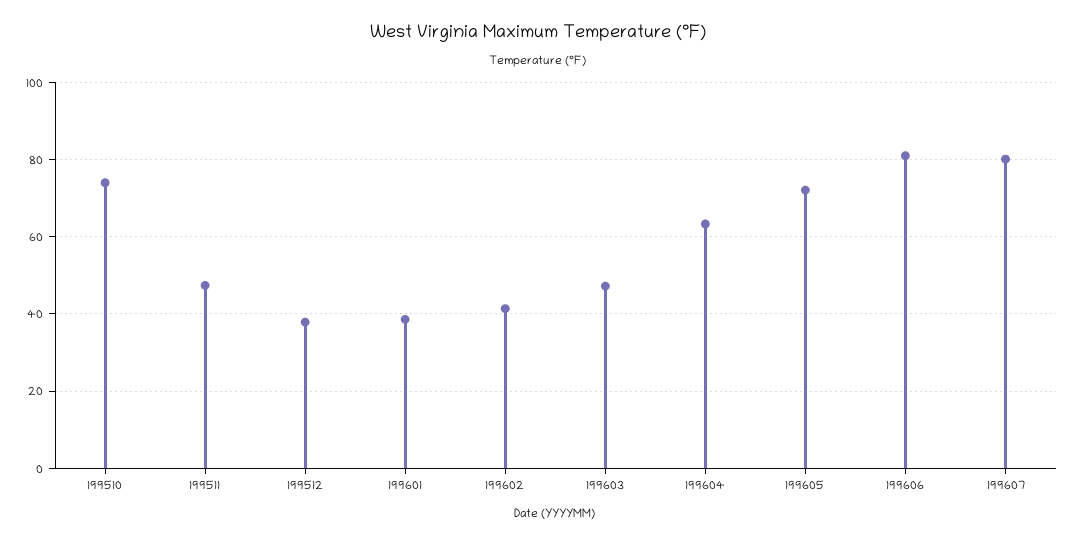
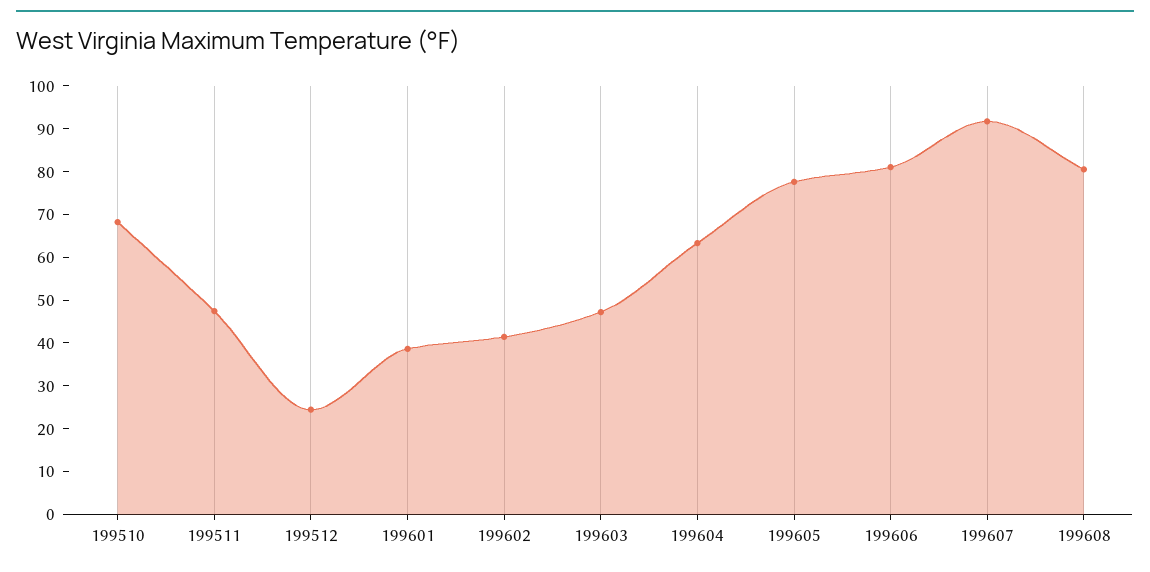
199510: 74 -> 68
199512: 38 -> 24
199605: 72 -> 78
199607: 80 -> 92
199608: none -> 80

